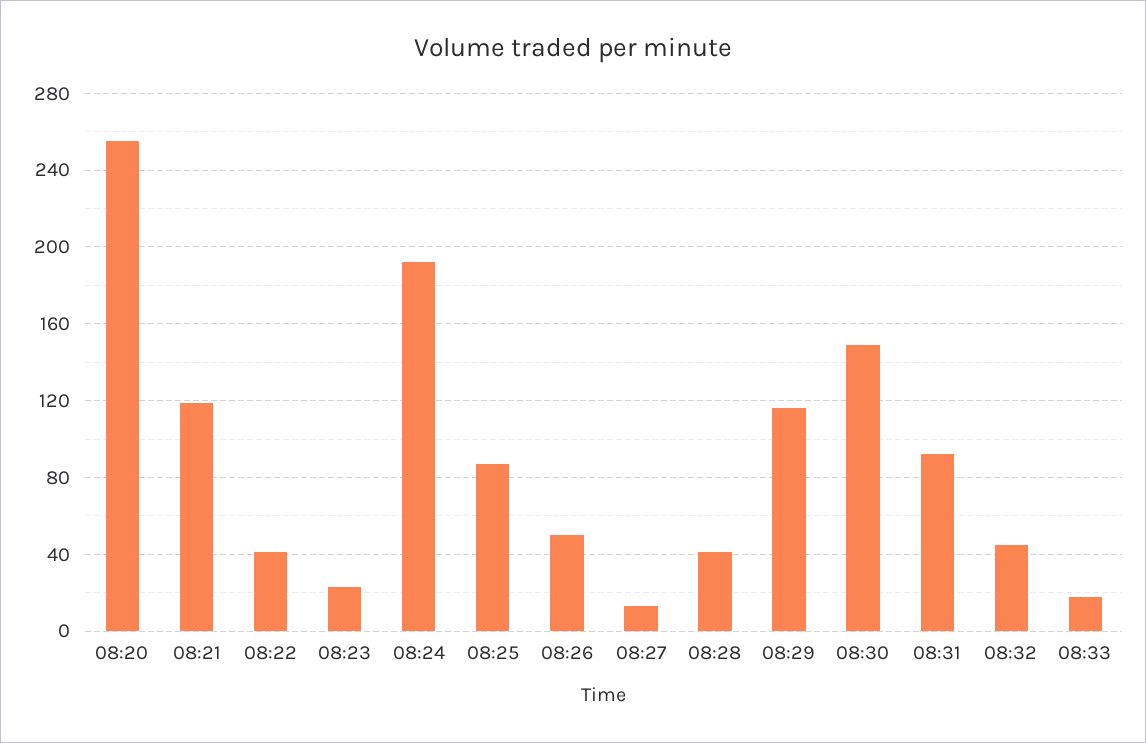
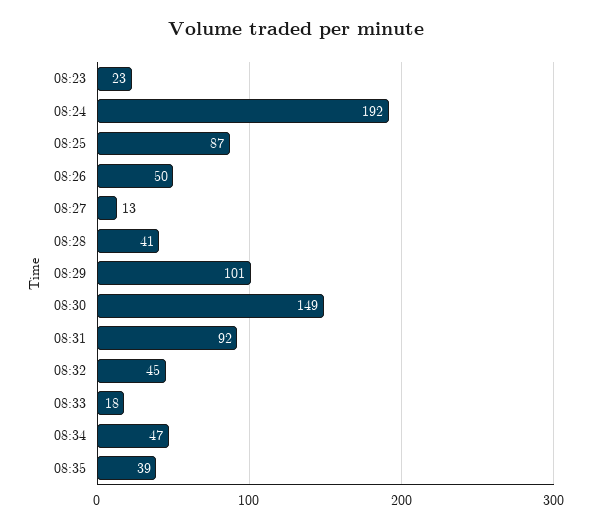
08:20: 255 -> none
08:21: 120 -> none
08:22: 40 -> none
08:29: 115 -> 101
08:34: none -> 47
08:35: none -> 39

